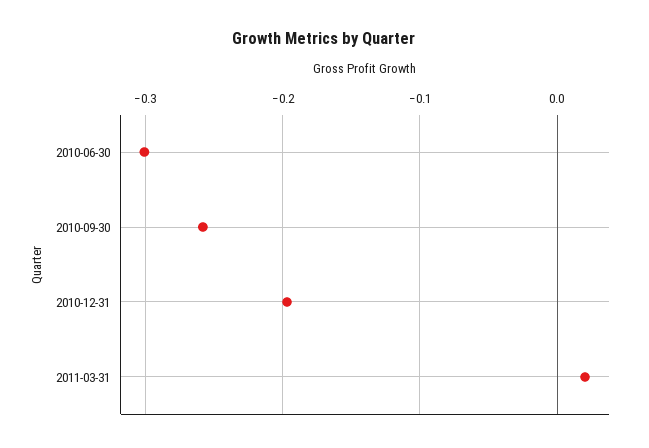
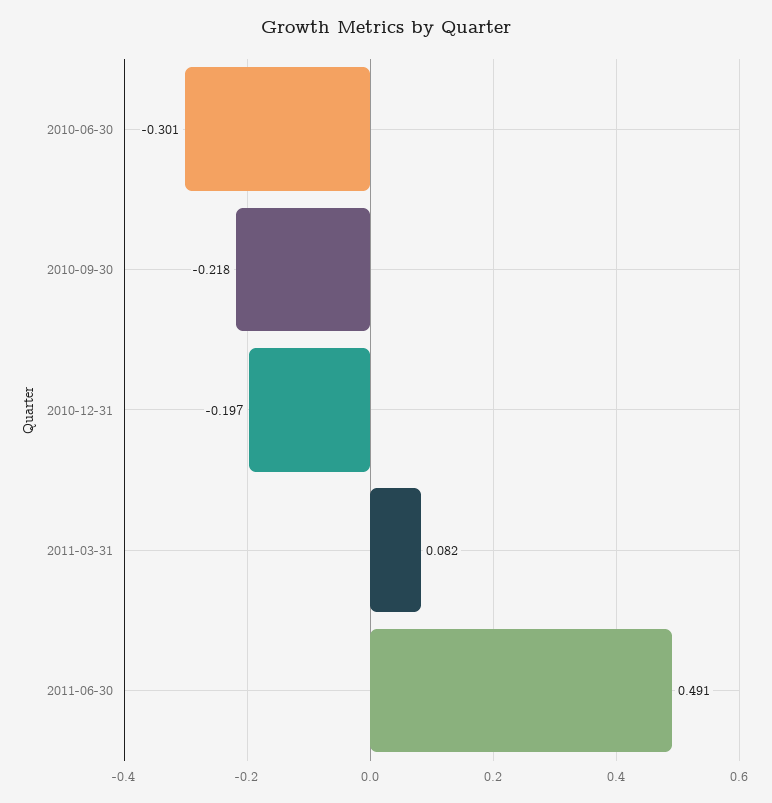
2010-09-30: -0.26 -> -0.218
2011-03-31: 0.02 -> 0.082
2011-06-30: none -> 0.491

